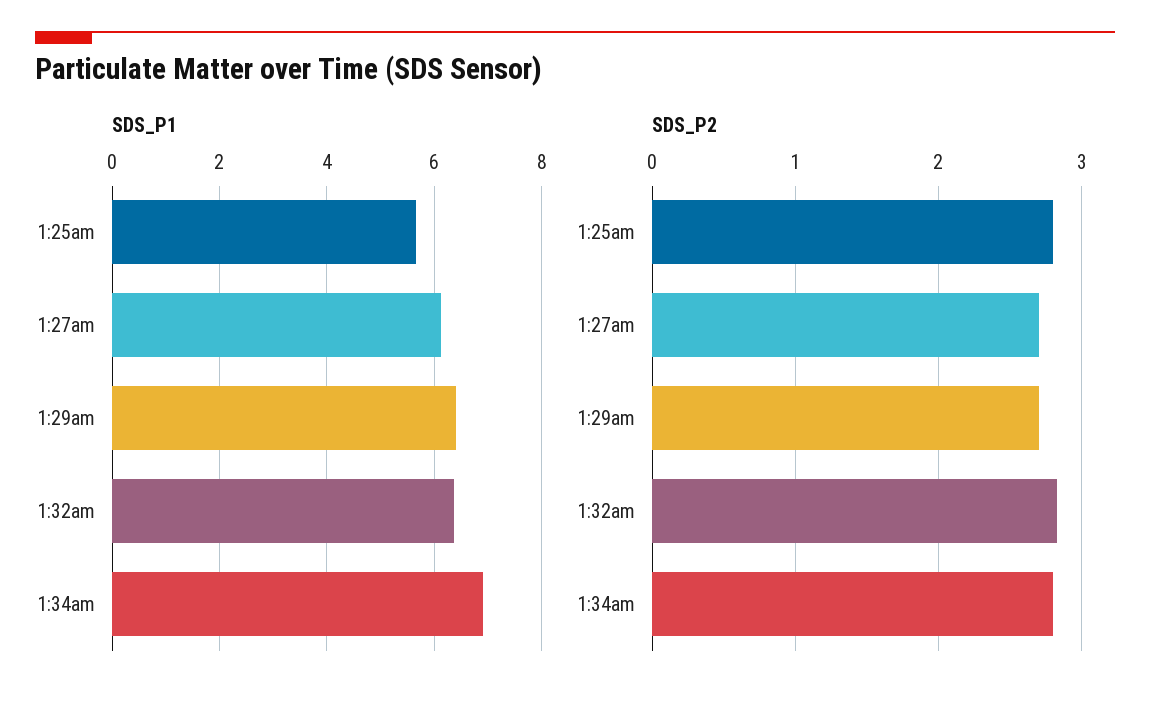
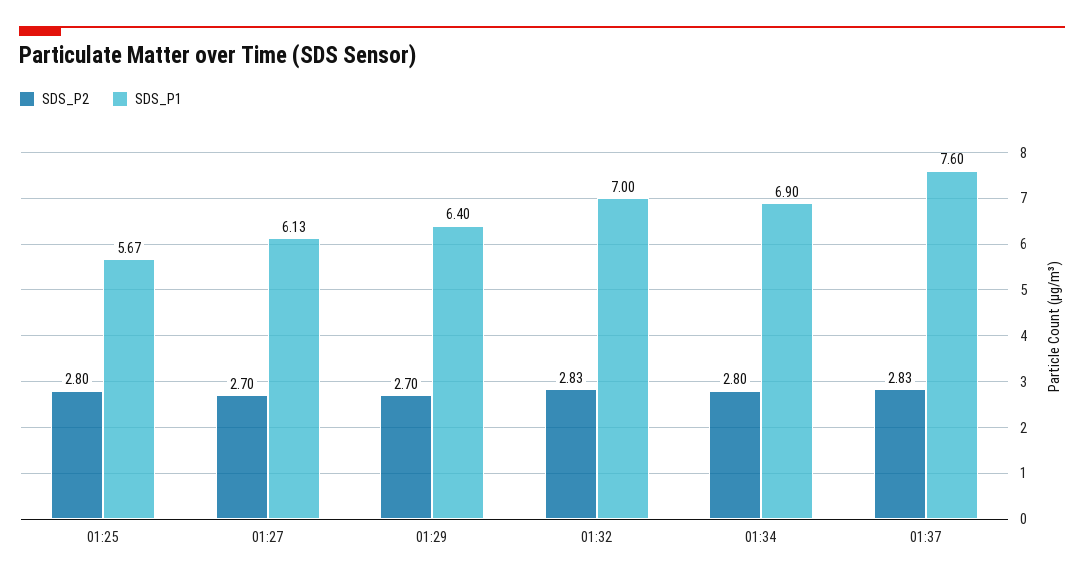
SDS_P1, 1:32am: 6.4 -> 7
SDS_P2, 01:37: none -> 2.83
SDS_P1, 01:37: none -> 7.6

